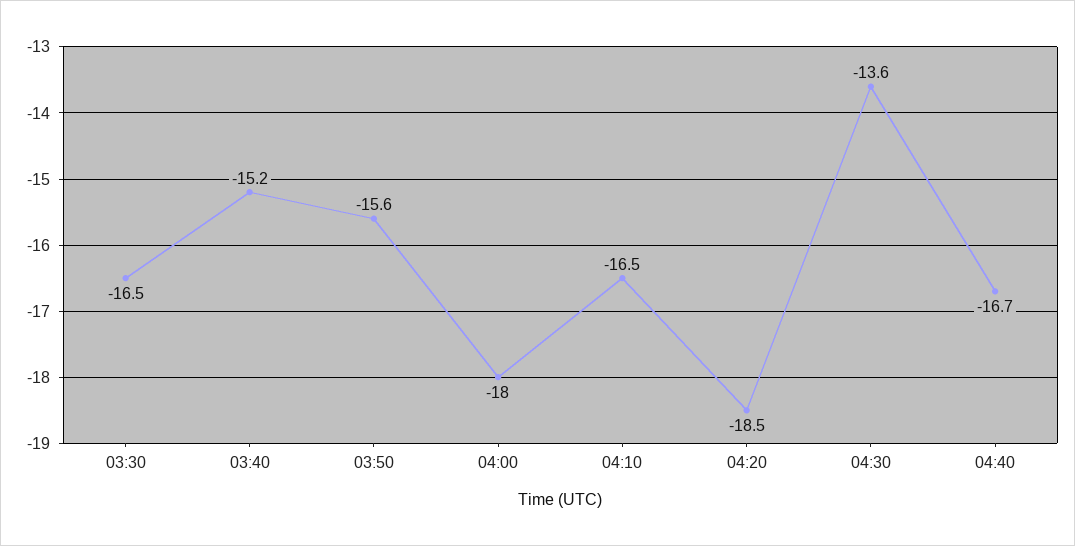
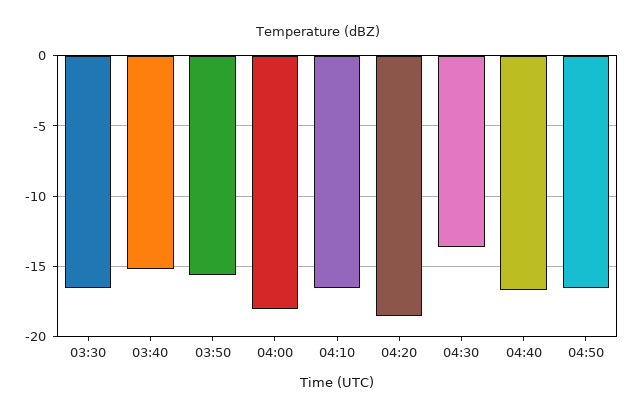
04:50: none -> -16.5

